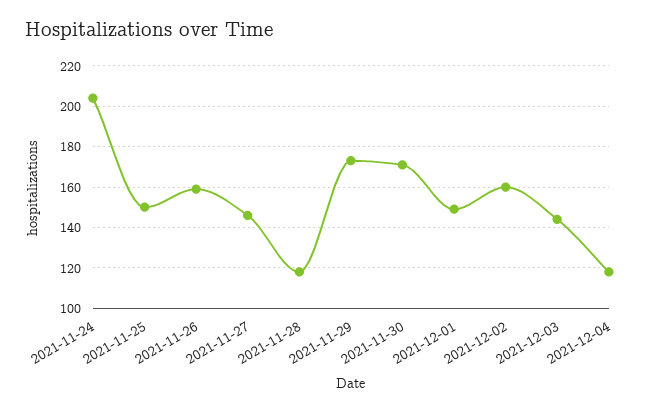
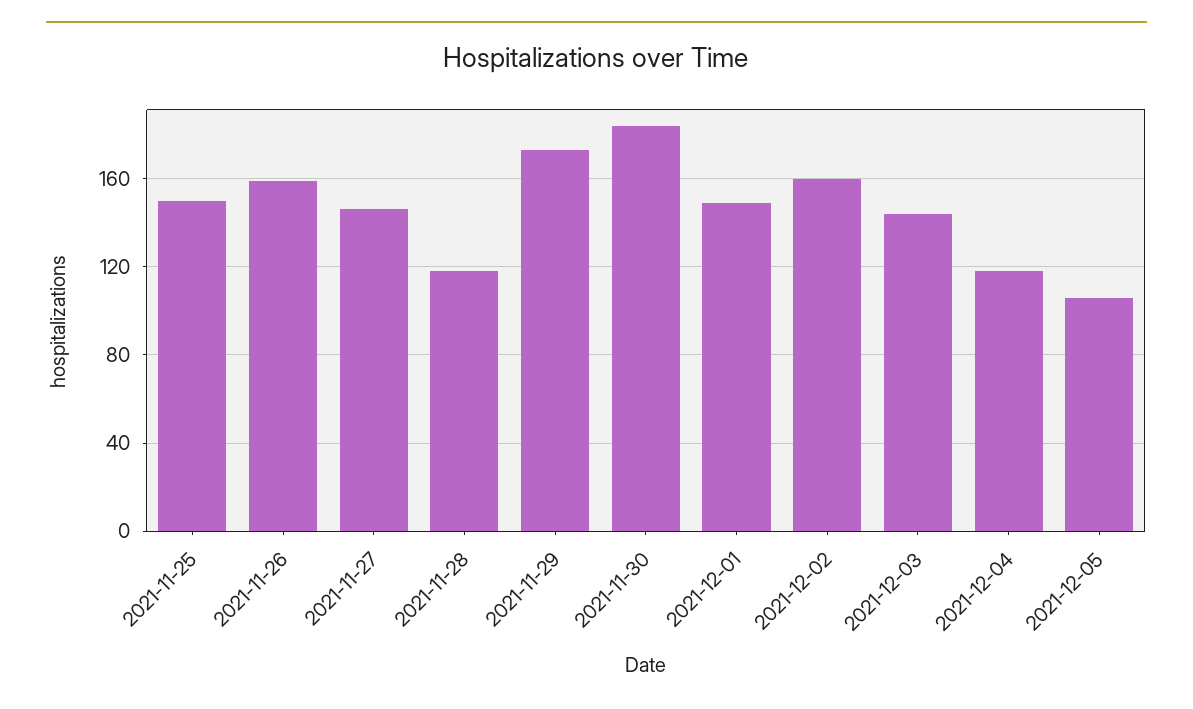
2021-11-24: 205 -> none
2021-11-30: 170 -> 185
2021-12-05: none -> 105

